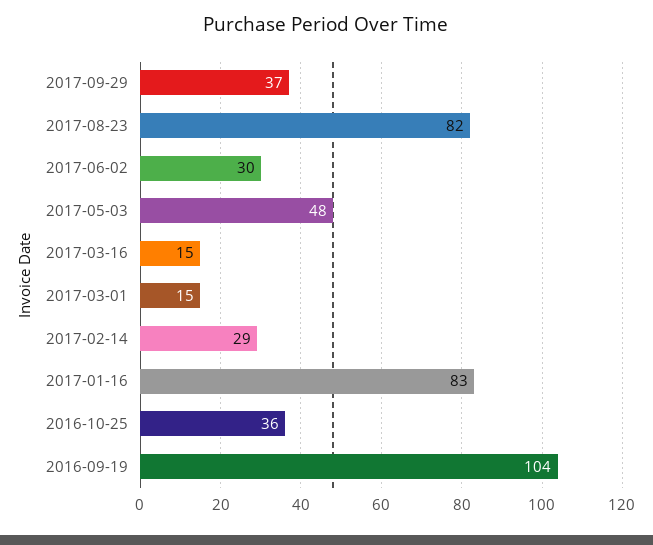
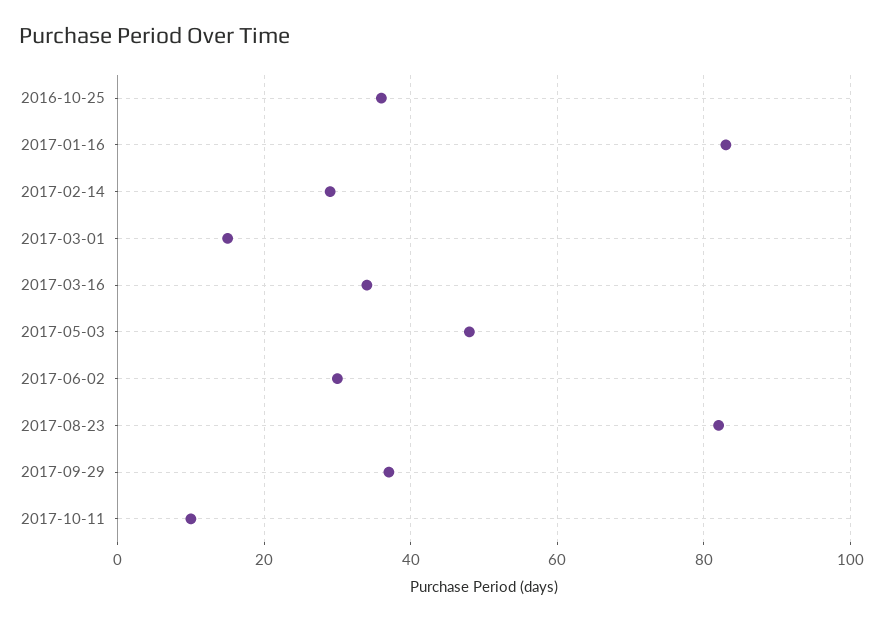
2017-03-16: 15 -> 35
2016-09-19: 104 -> none
2017-10-11: none -> 10

